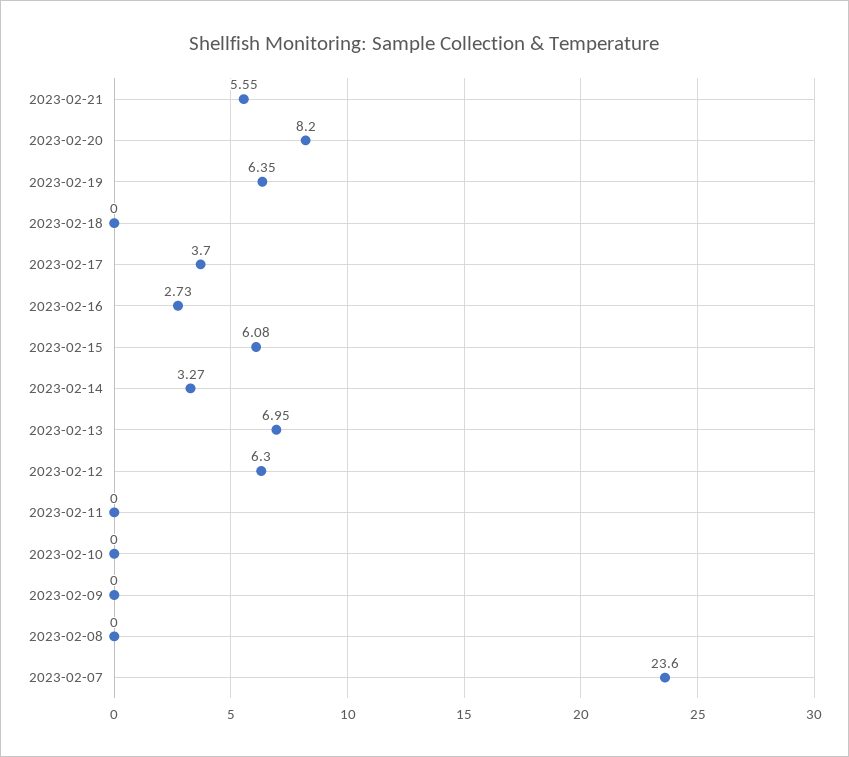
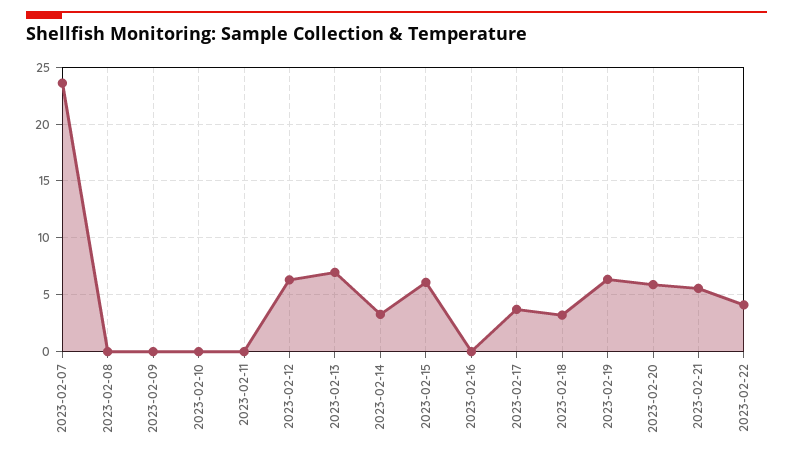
2023-02-20: 8.2 -> 6
2023-02-18: 0 -> 3
2023-02-16: 2.73 -> 0
2023-02-22: none -> 4

